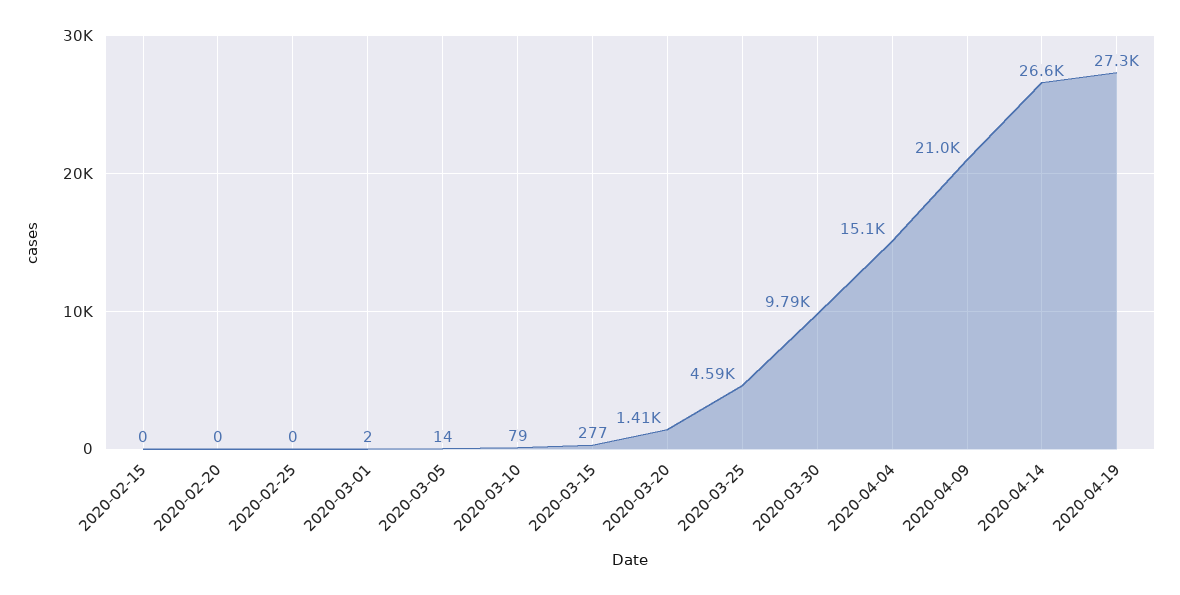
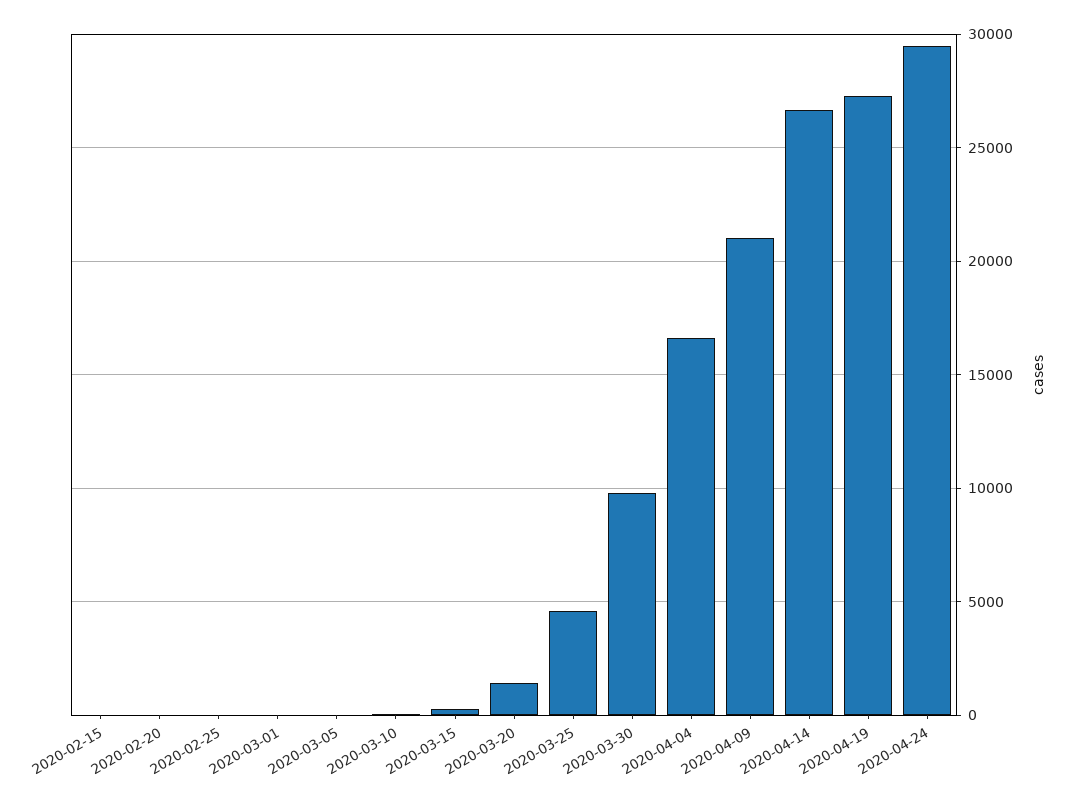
2020-04-04: 15100 -> 16500
2020-04-24: none -> 29500

